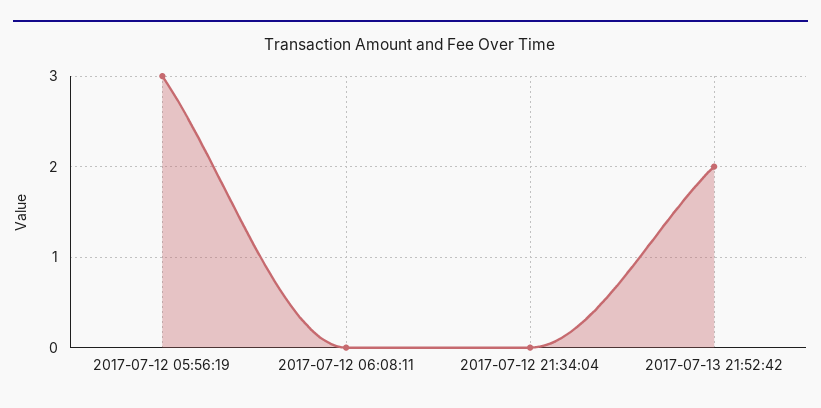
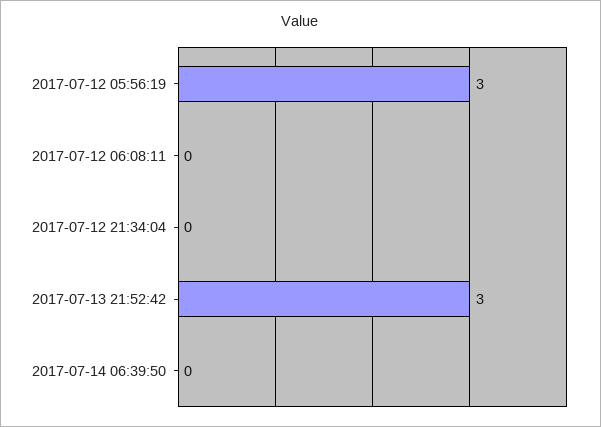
2017-07-13 21:52:42: 2 -> 3
2017-07-14 06:39:50: none -> 0

